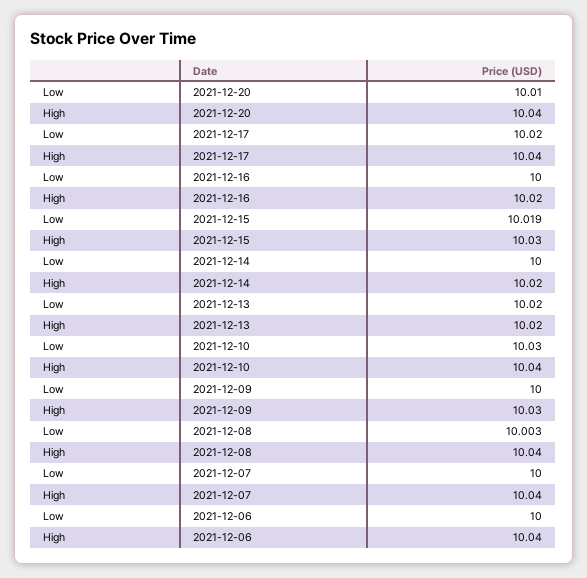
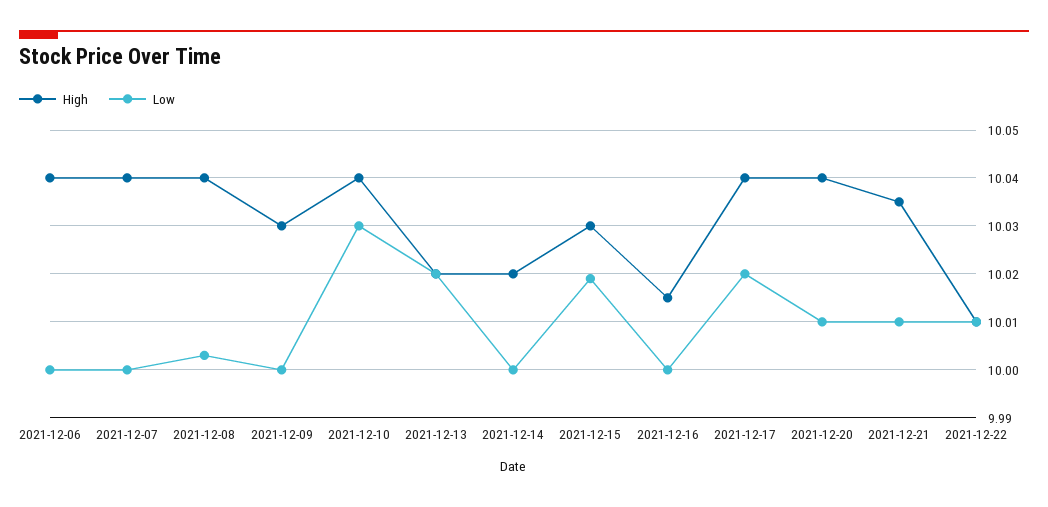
High, 2021-12-16: 10.02 -> 10.015
High, 2021-12-21: none -> 10.035
Low, 2021-12-21: none -> 10.01
High, 2021-12-22: none -> 10.01
Low, 2021-12-22: none -> 10.01

